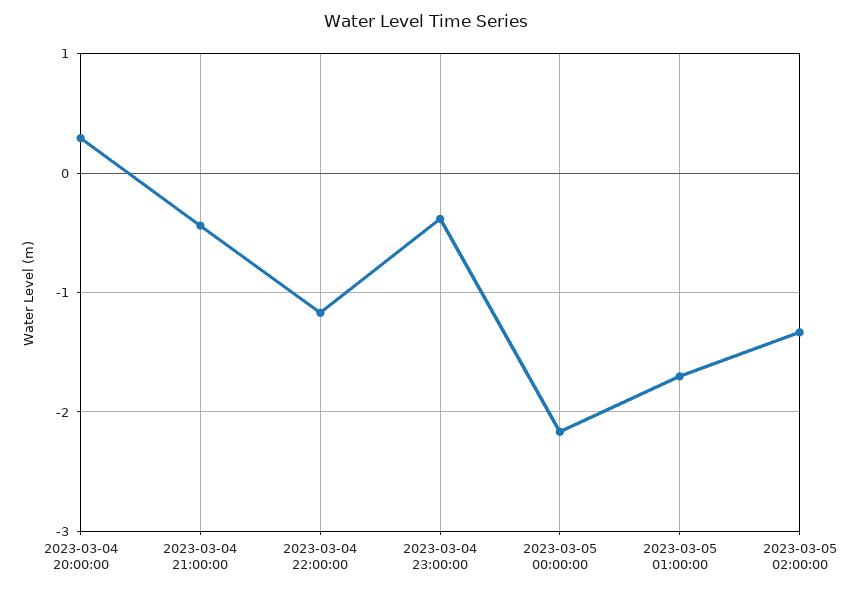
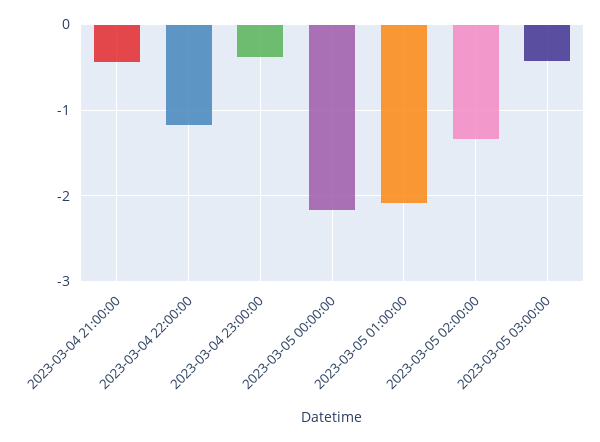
2023-03-04 20:00:00: 0.3 -> none
2023-03-05 01:00:00: -1.7 -> -2.1
2023-03-05 03:00:00: none -> -0.4

